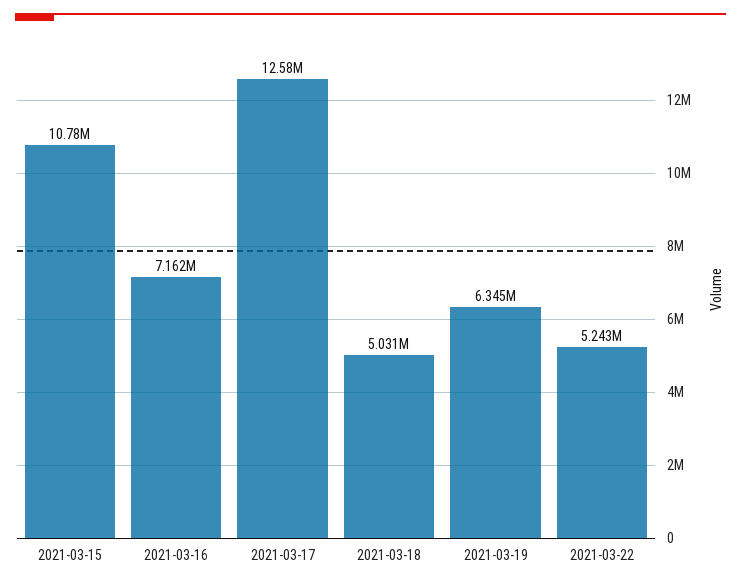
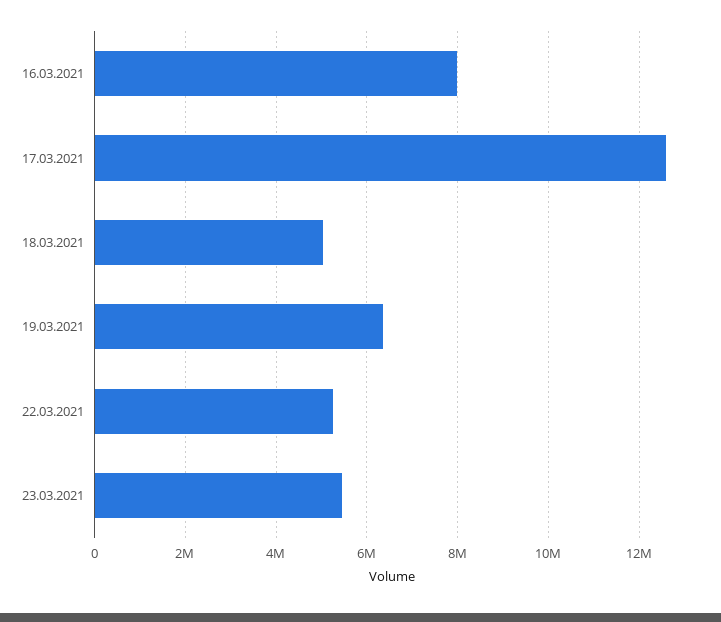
2021-03-15: 10780000 -> none
2021-03-16: 7162000 -> 8000000
23.03.2021: none -> 5400000

